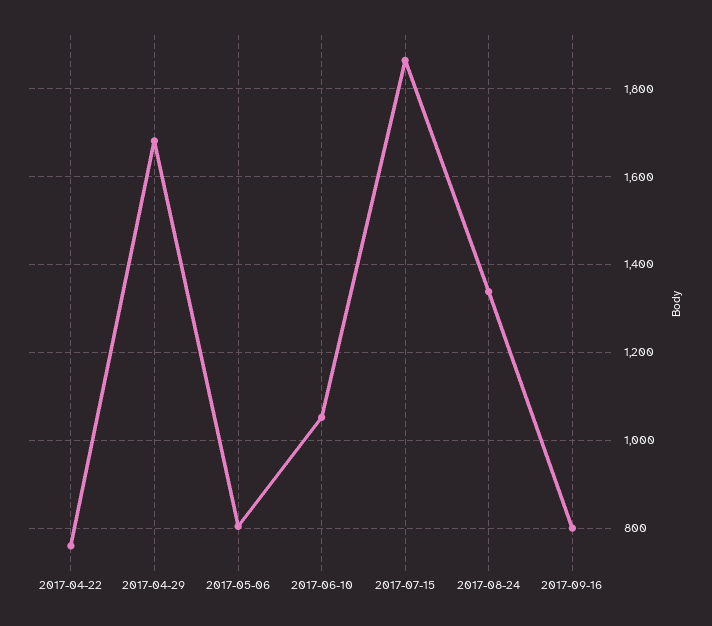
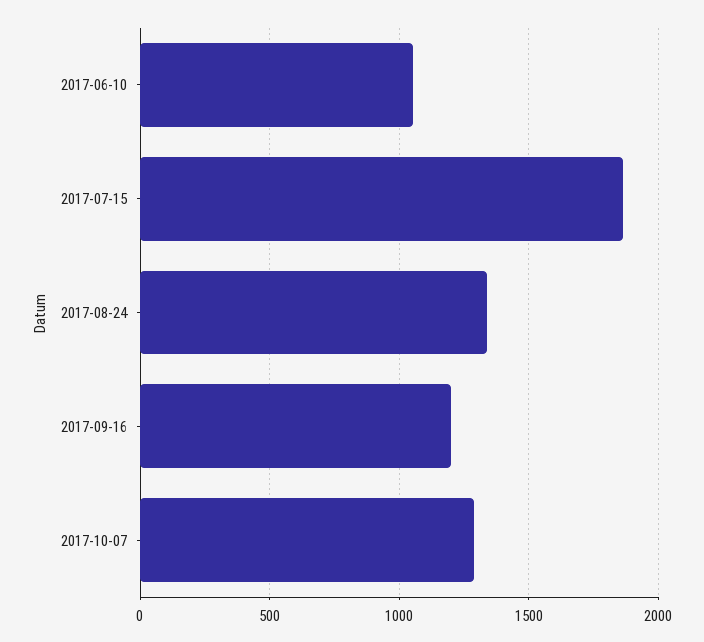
2017-04-22: 760 -> none
2017-04-29: 1680 -> none
2017-05-06: 800 -> none
2017-09-16: 800 -> 1200
2017-10-07: none -> 1300

